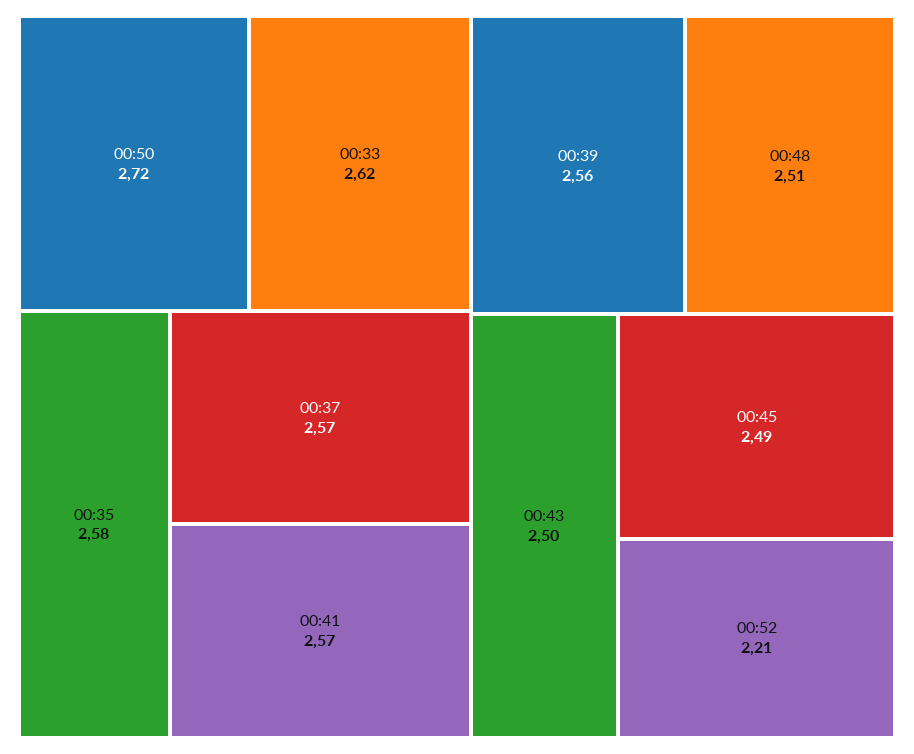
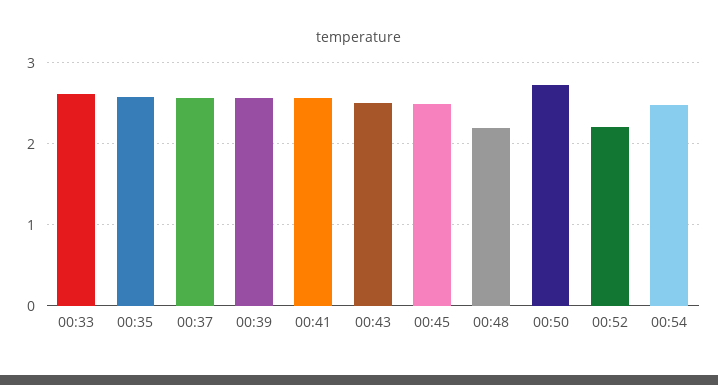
00:48: 2.51 -> 2.2
00:54: none -> 2.5

